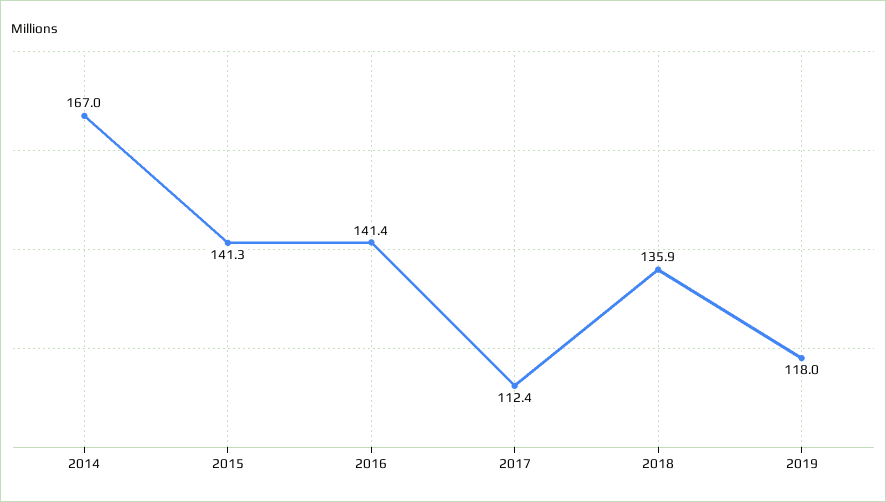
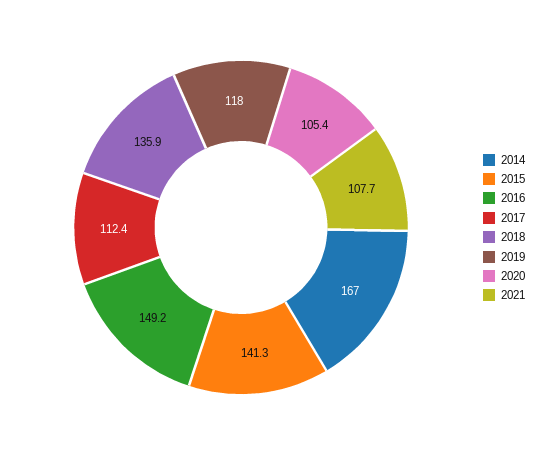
2016: 141.4 -> 149.2
2020: none -> 105.4
2021: none -> 107.7

